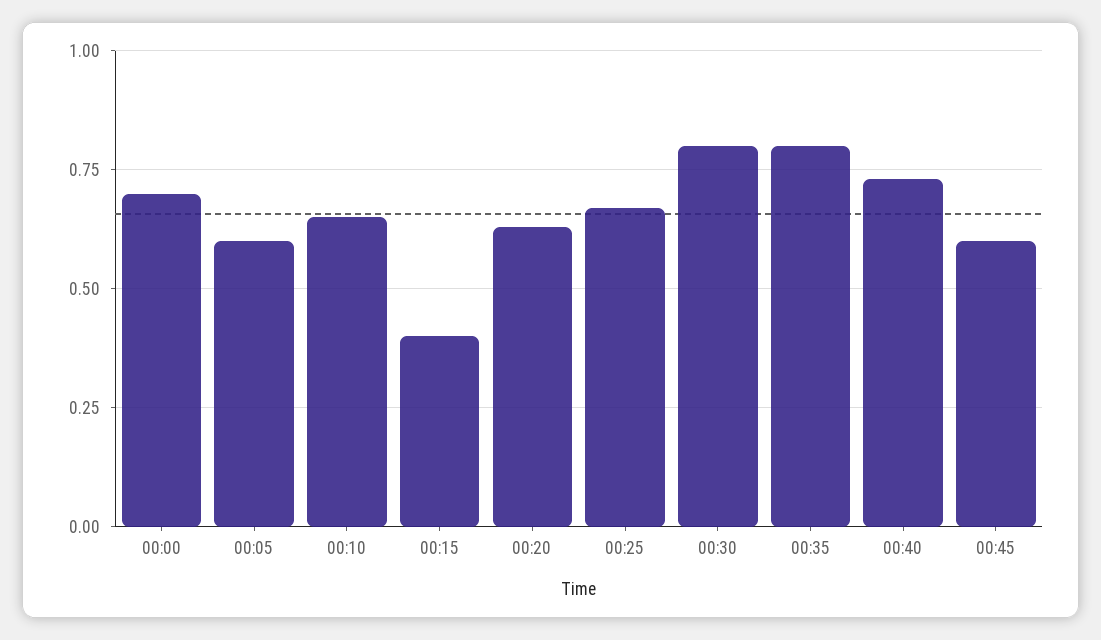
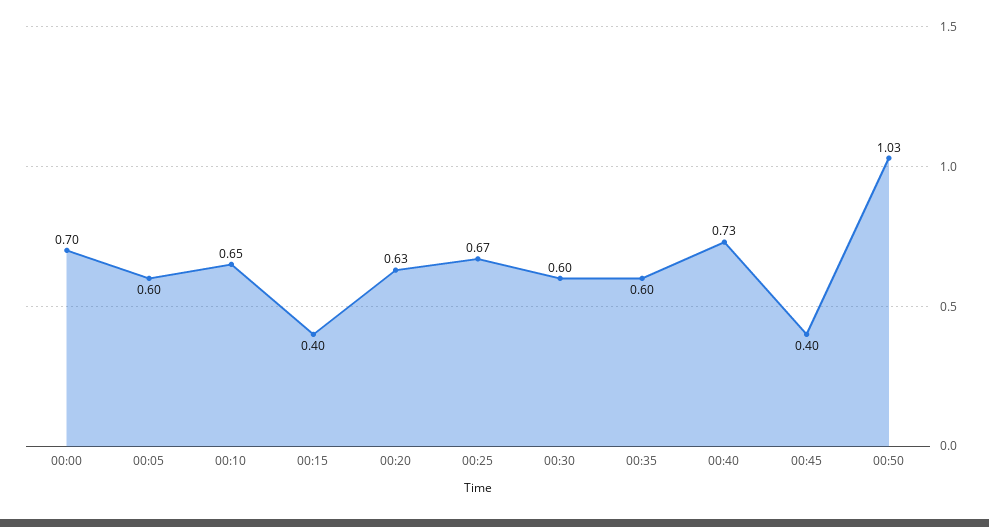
00:30: 0.8 -> 0.6
00:35: 0.8 -> 0.6
00:45: 0.6 -> 0.4
00:50: none -> 1.03

